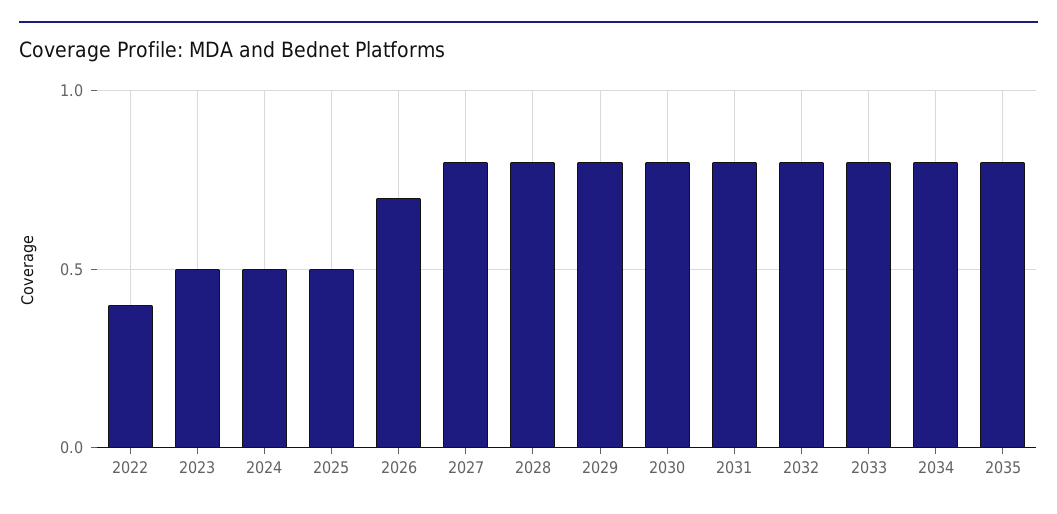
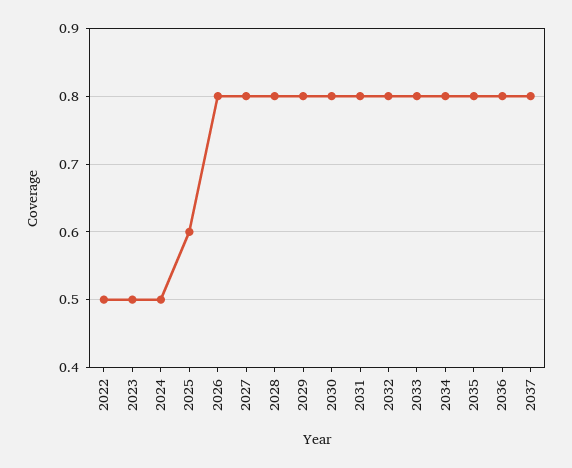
2022: 0.4 -> 0.5
2025: 0.5 -> 0.6
2026: 0.7 -> 0.8
2036: none -> 0.8
2037: none -> 0.8

